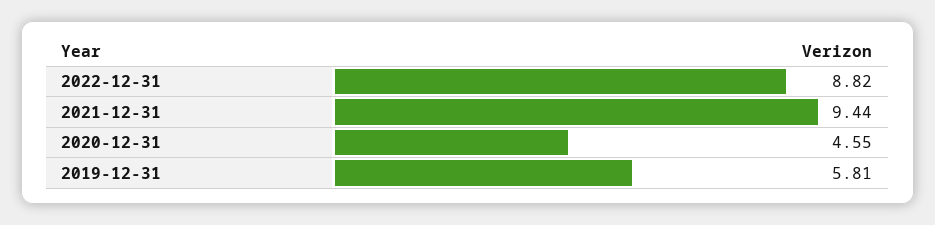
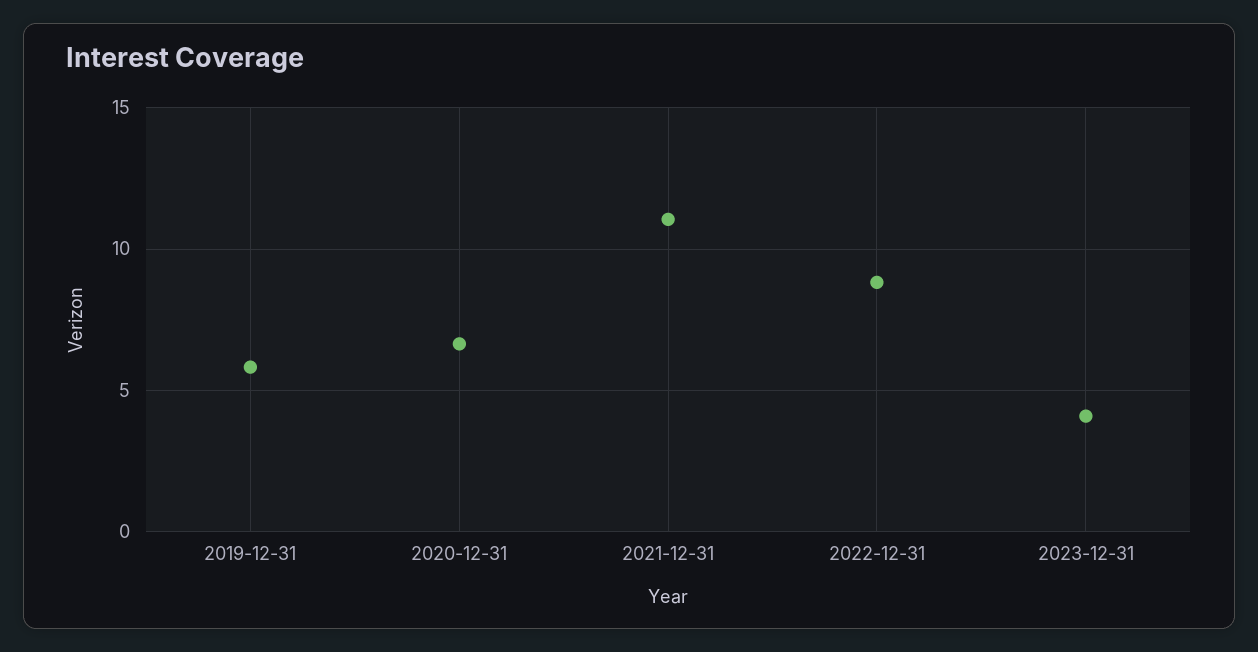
2021-12-31: 9.44 -> 11
2020-12-31: 4.55 -> 6.5
2023-12-31: none -> 4

